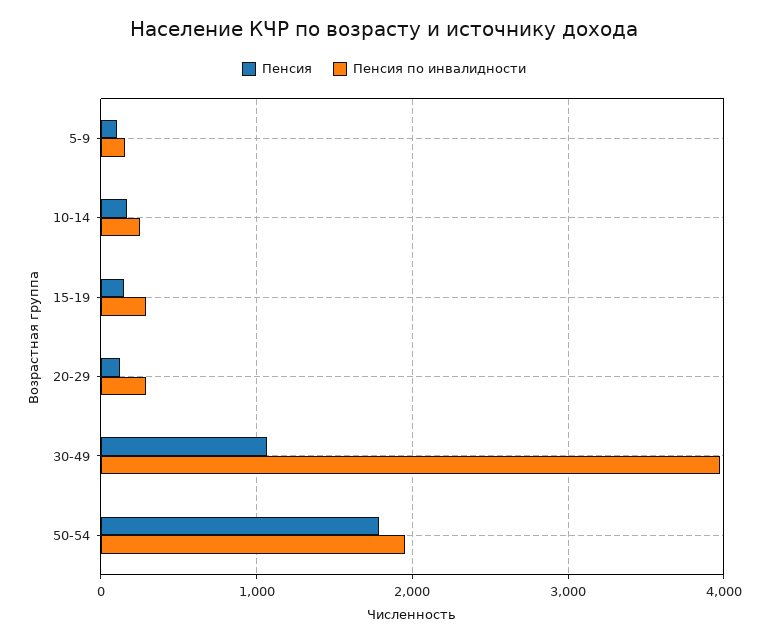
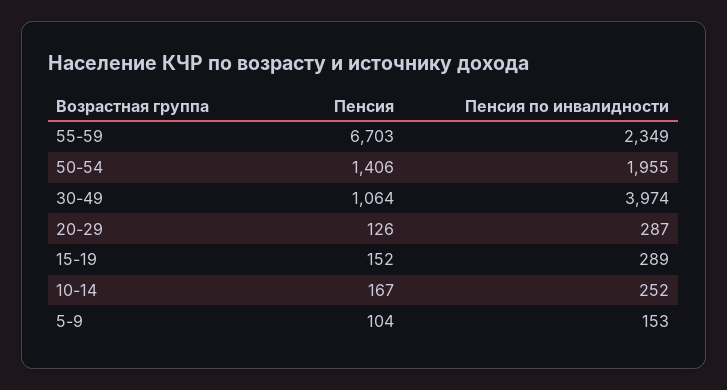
Пенсия, 50-54: 1800 -> 1406
Пенсия, 55-59: none -> 6703
Пенсия по инвалидности, 55-59: none -> 2349

